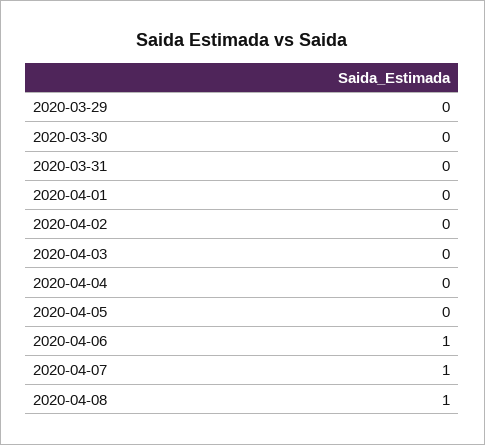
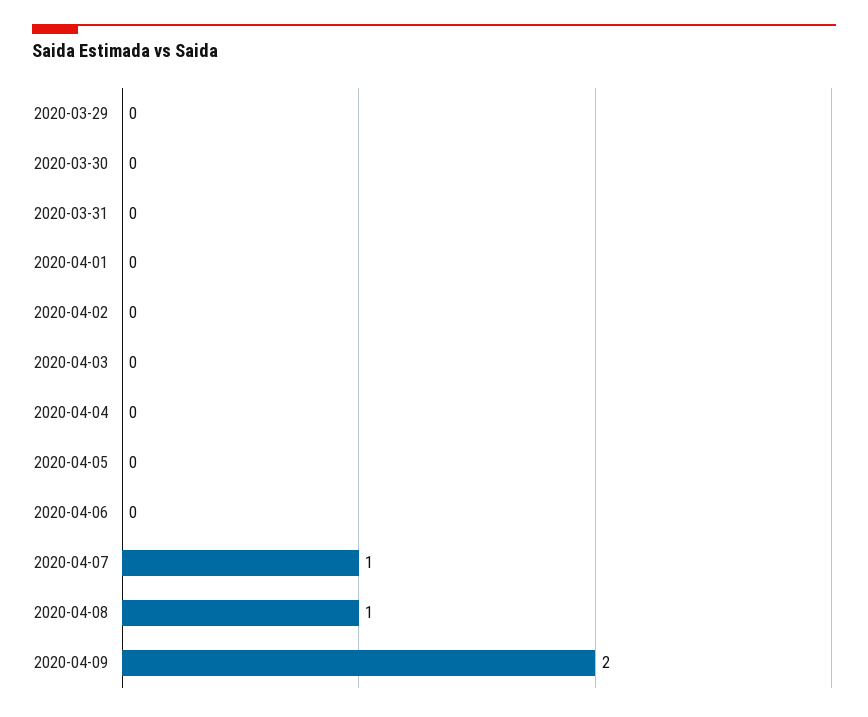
2020-04-06: 1 -> 0
2020-04-09: none -> 2

